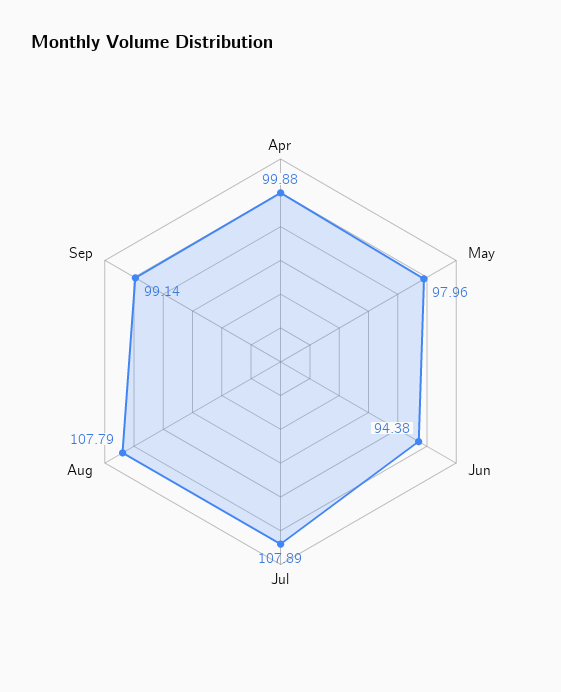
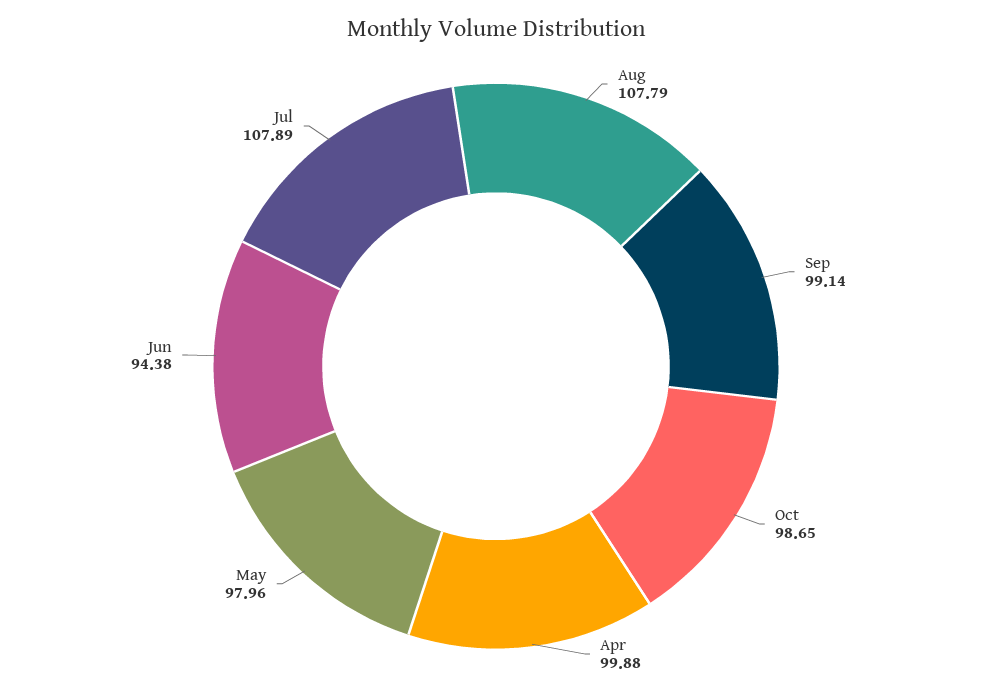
Oct: none -> 98.65

